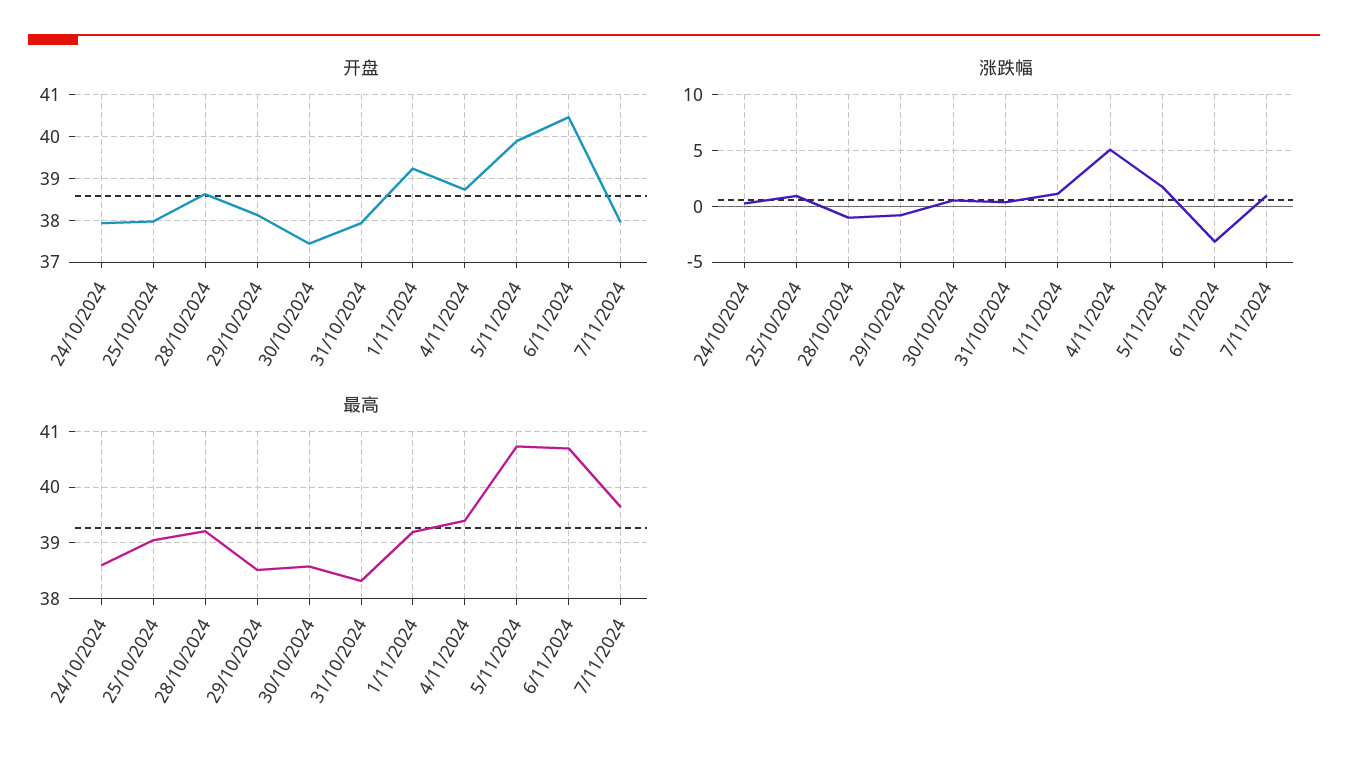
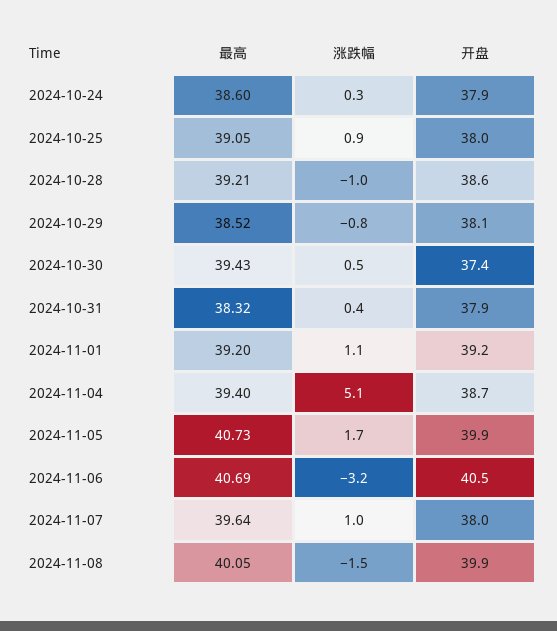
最高, 30/10/2024: 38.6 -> 39.43
最高, 2024-11-08: none -> 40.05
涨跌幅, 2024-11-08: none -> -1.5
开盘, 2024-11-08: none -> 39.9

